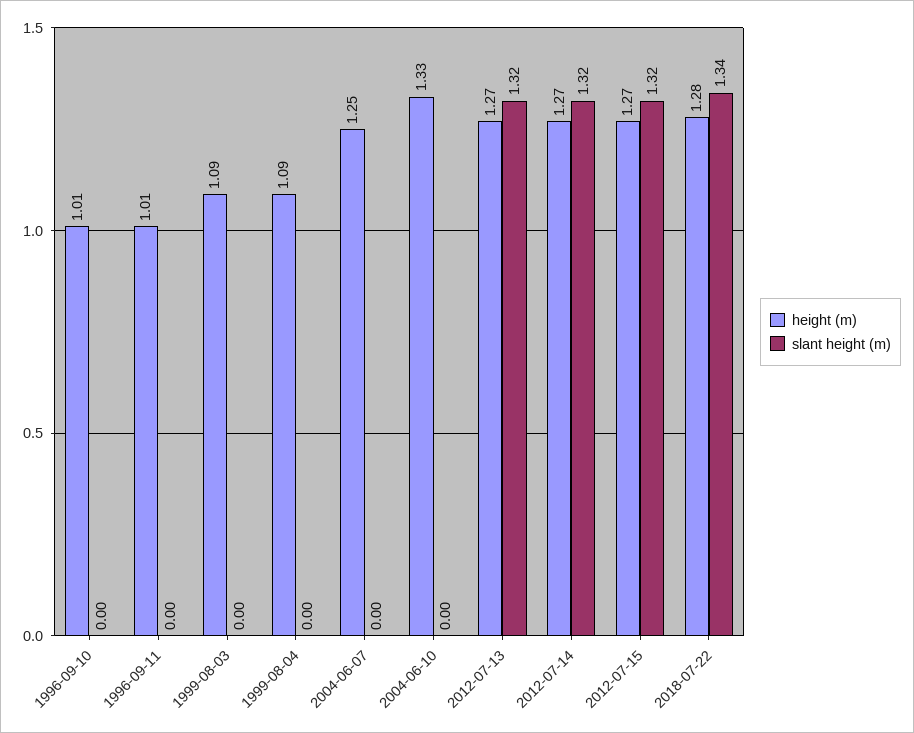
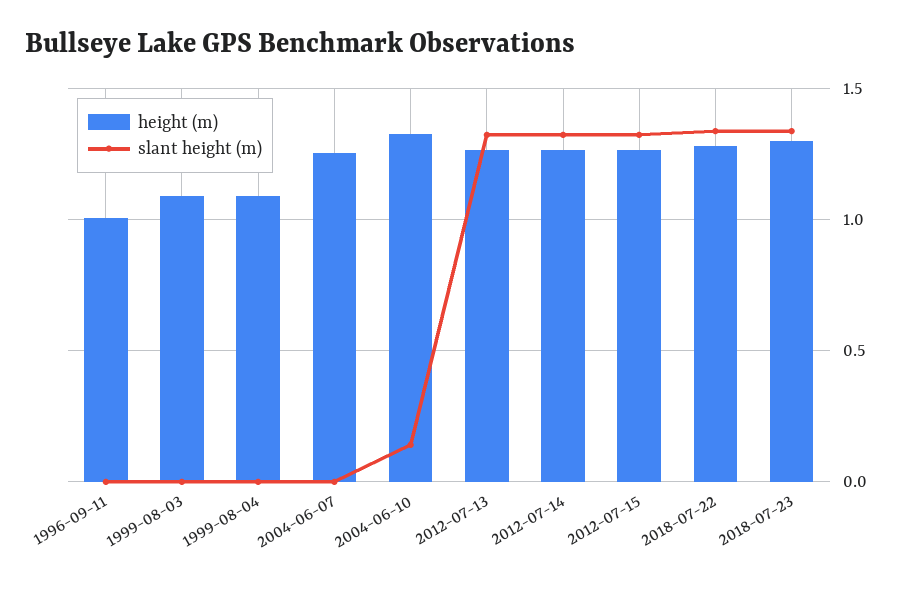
height (m), 1996-09-10: 1.01 -> none
slant height (m), 1996-09-10: 0 -> none
slant height (m), 2004-06-10: 0 -> 0.15
height (m), 2018-07-23: none -> 1.3
slant height (m), 2018-07-23: none -> 1.35

